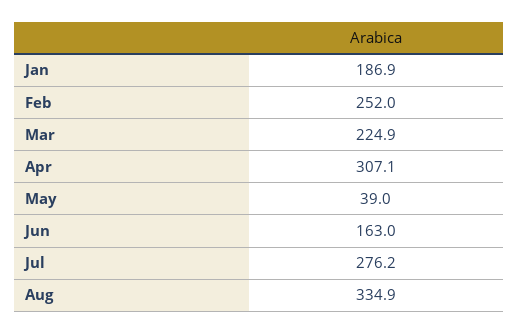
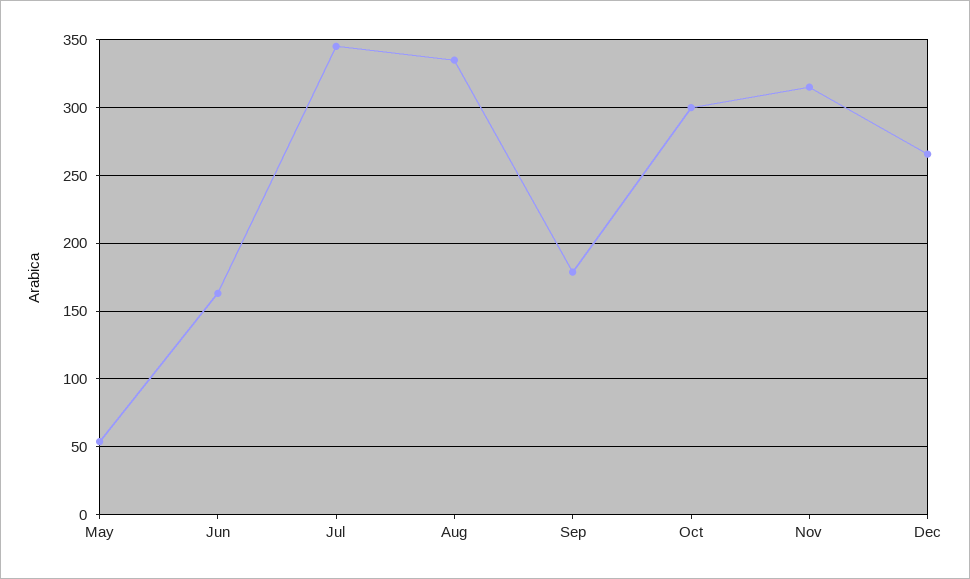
Jan: 186.9 -> none
Feb: 252 -> none
Mar: 224.9 -> none
Apr: 307.1 -> none
May: 39 -> 55
Jul: 276.2 -> 345
Sep: none -> 180
Oct: none -> 300
Nov: none -> 315
Dec: none -> 265

